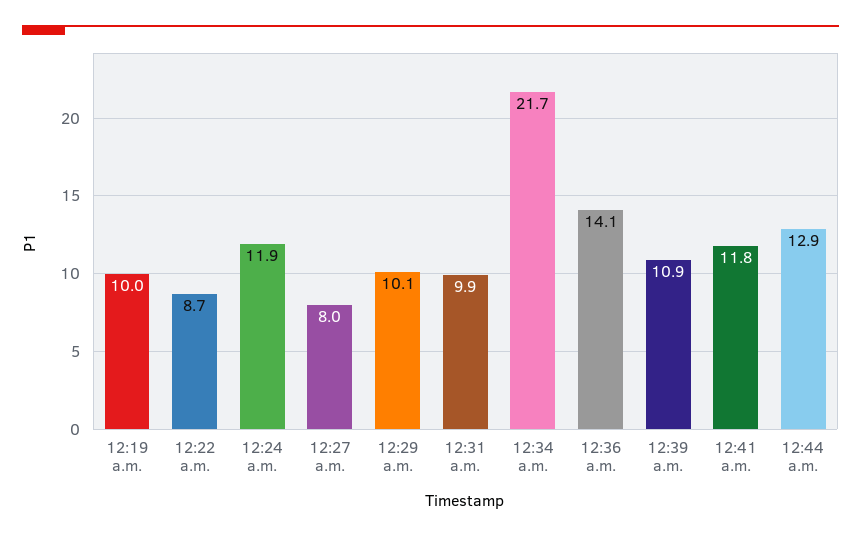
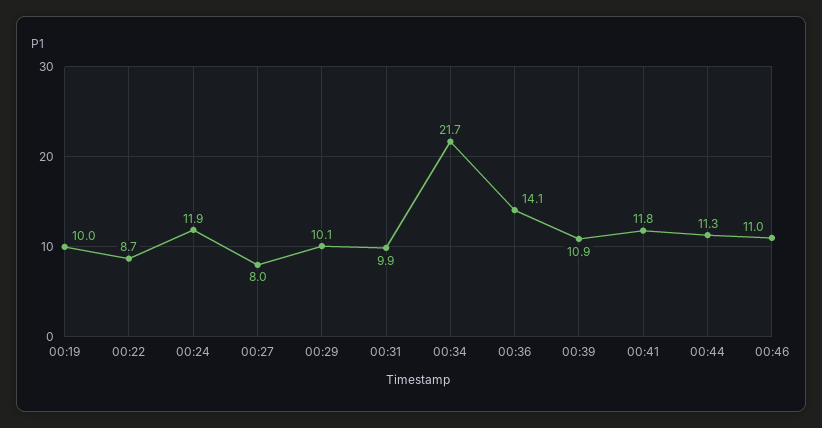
12:44 a.m.: 12.9 -> 11.3
00:46: none -> 11

